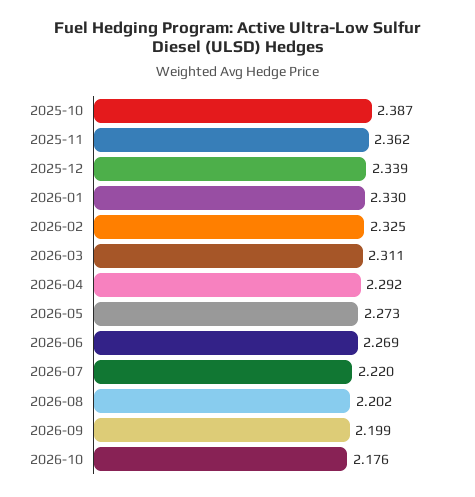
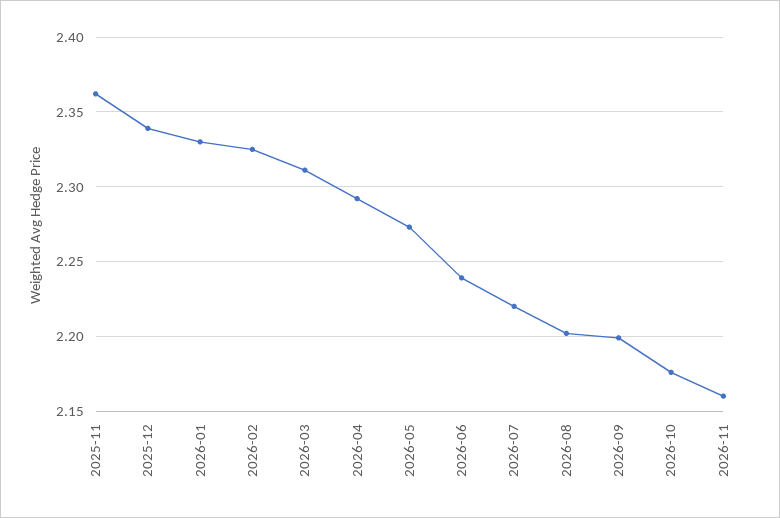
2025-10: 2.387 -> none
2026-06: 2.269 -> 2.24
2026-11: none -> 2.16

